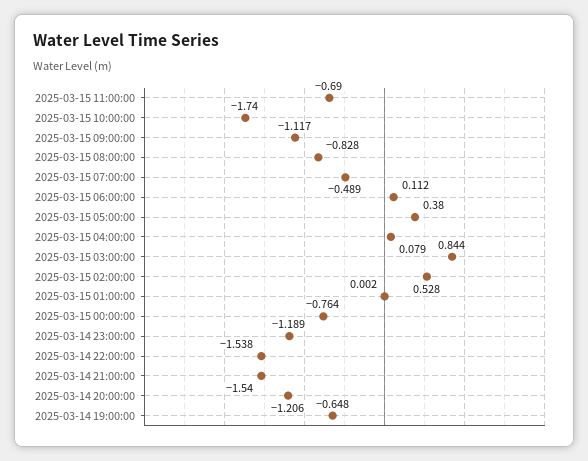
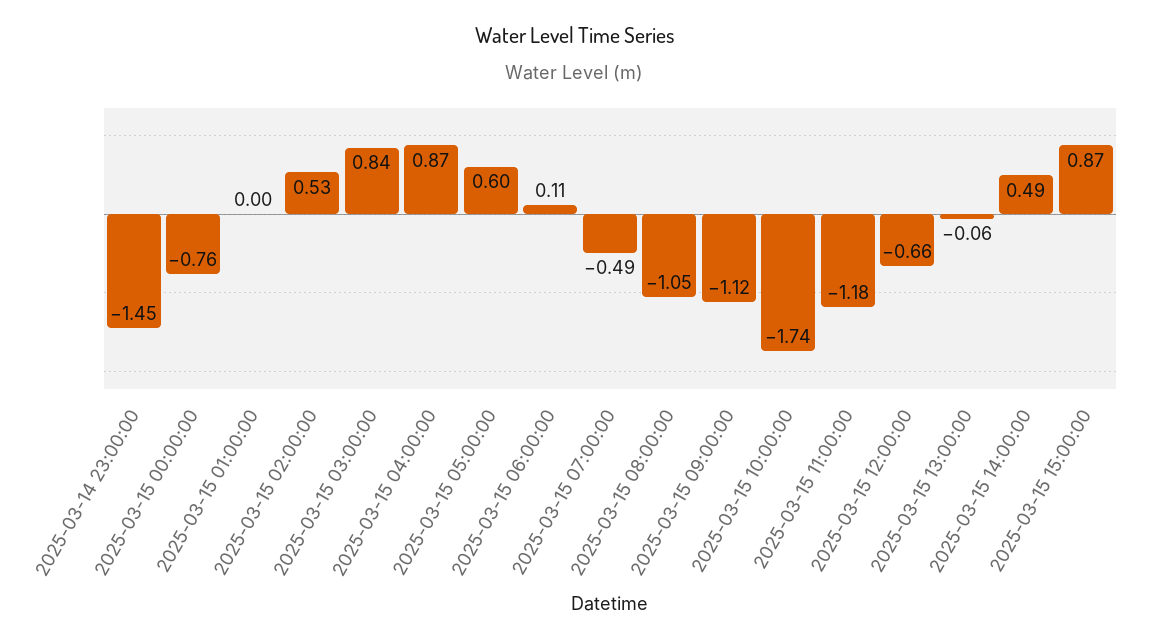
2025-03-15 11:00:00: -0.69 -> -1.18
2025-03-15 08:00:00: -0.828 -> -1.05
2025-03-15 05:00:00: 0.38 -> 0.6
2025-03-15 04:00:00: 0.079 -> 0.87
2025-03-14 23:00:00: -1.189 -> -1.45
2025-03-14 22:00:00: -1.538 -> none
2025-03-14 21:00:00: -1.54 -> none
2025-03-14 20:00:00: -1.206 -> none
2025-03-14 19:00:00: -0.648 -> none
2025-03-15 12:00:00: none -> -0.66
2025-03-15 13:00:00: none -> -0.06
2025-03-15 14:00:00: none -> 0.49
2025-03-15 15:00:00: none -> 0.87

